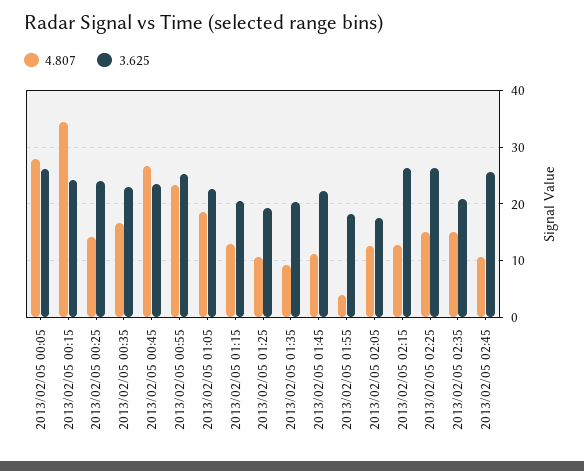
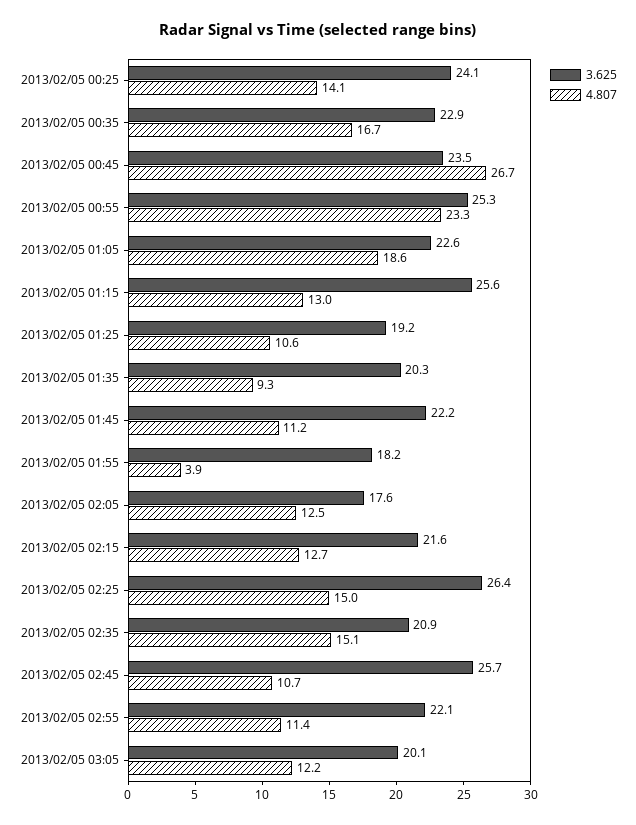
4.807, 2013/02/05 00:05: 28 -> none
3.625, 2013/02/05 00:05: 26 -> none
4.807, 2013/02/05 00:15: 34 -> none
3.625, 2013/02/05 00:15: 24 -> none
3.625, 2013/02/05 01:15: 20 -> 25.6
3.625, 2013/02/05 02:15: 26 -> 21.6
3.625, 2013/02/05 02:55: none -> 22.1
4.807, 2013/02/05 02:55: none -> 11.4
3.625, 2013/02/05 03:05: none -> 20.1
4.807, 2013/02/05 03:05: none -> 12.2

